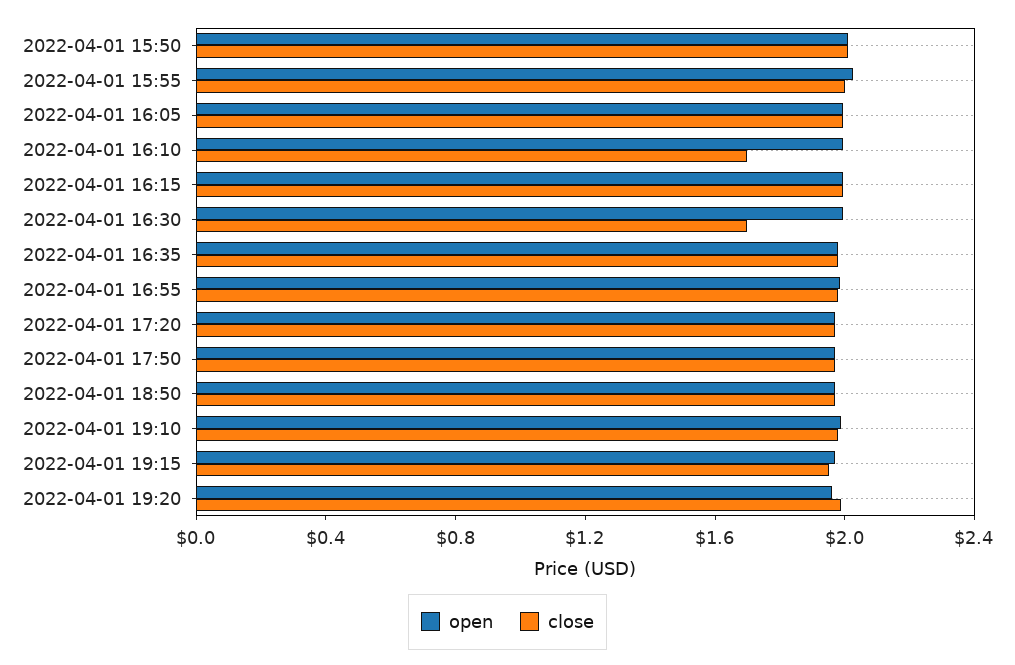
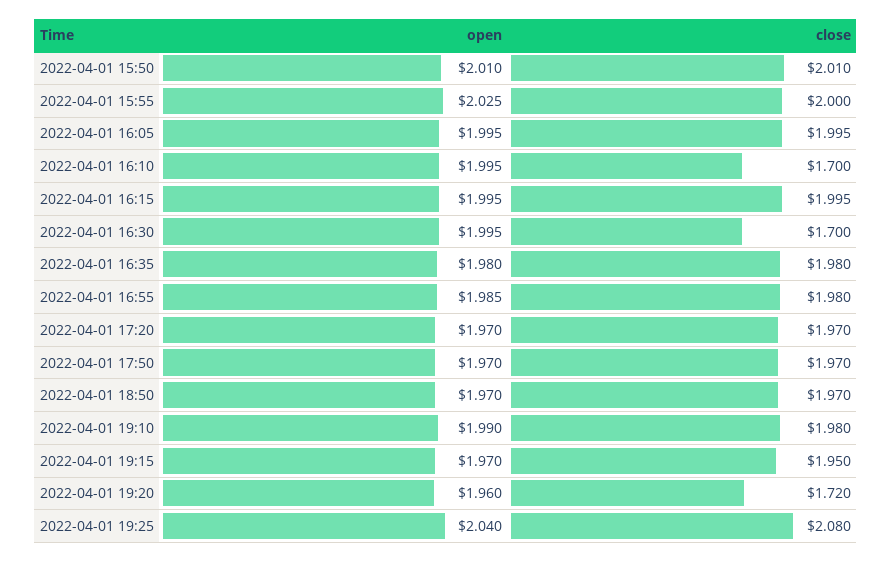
close, 2022-04-01 19:20: 2 -> 1.72
open, 2022-04-01 19:25: none -> 2.04
close, 2022-04-01 19:25: none -> 2.08

